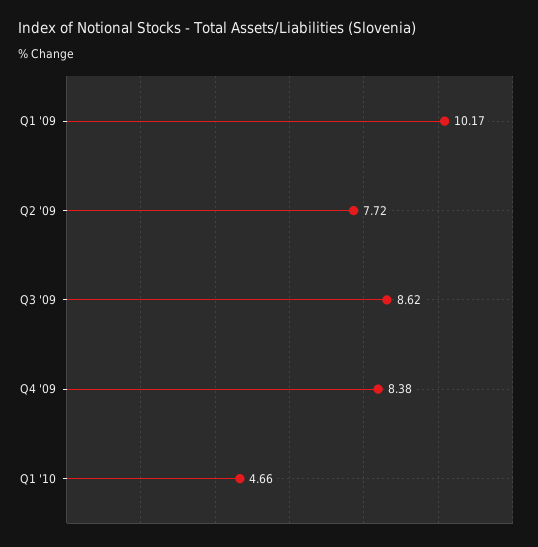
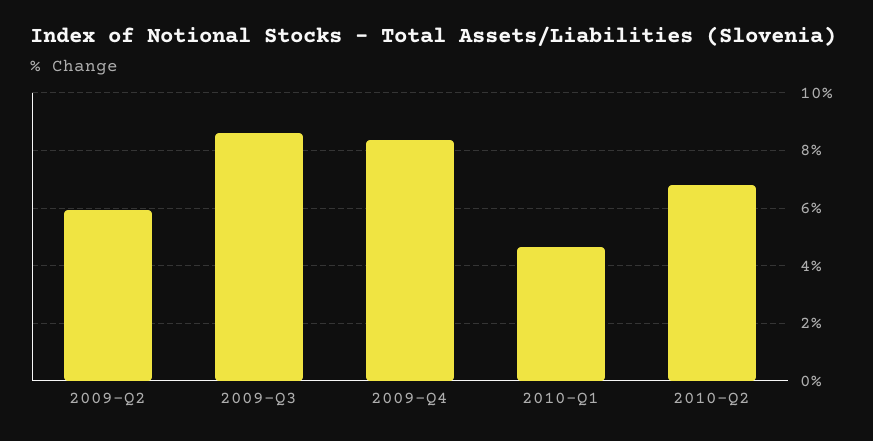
Q1 '09: 10.17 -> none
Q2 '09: 7.72 -> 6
2010-Q2: none -> 6.75

